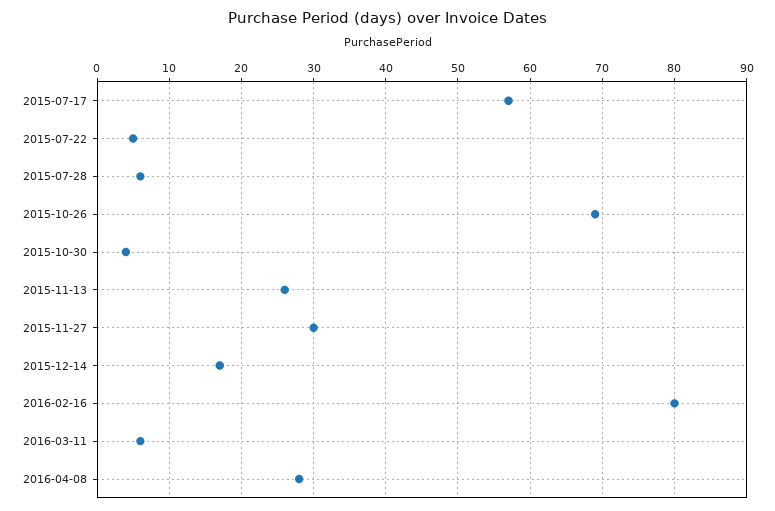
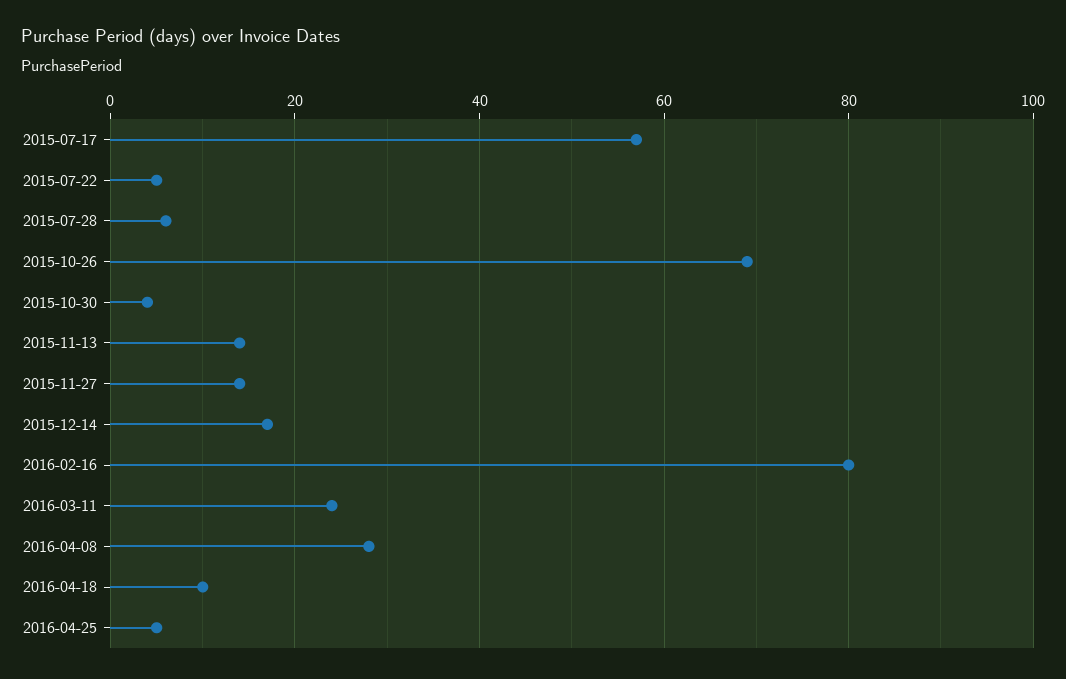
2015-11-13: 26 -> 15
2015-11-27: 30 -> 15
2016-03-11: 6 -> 25
2016-04-18: none -> 10
2016-04-25: none -> 5

